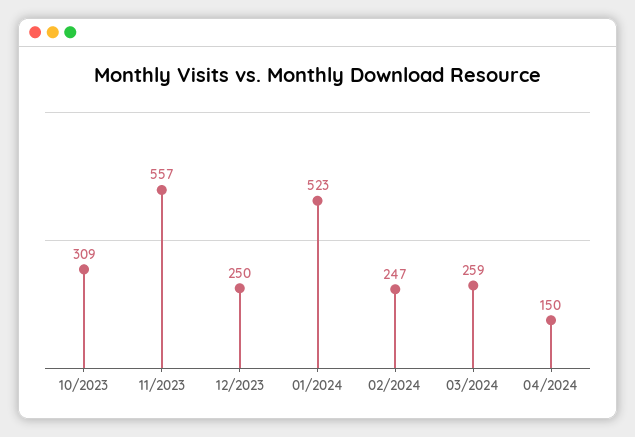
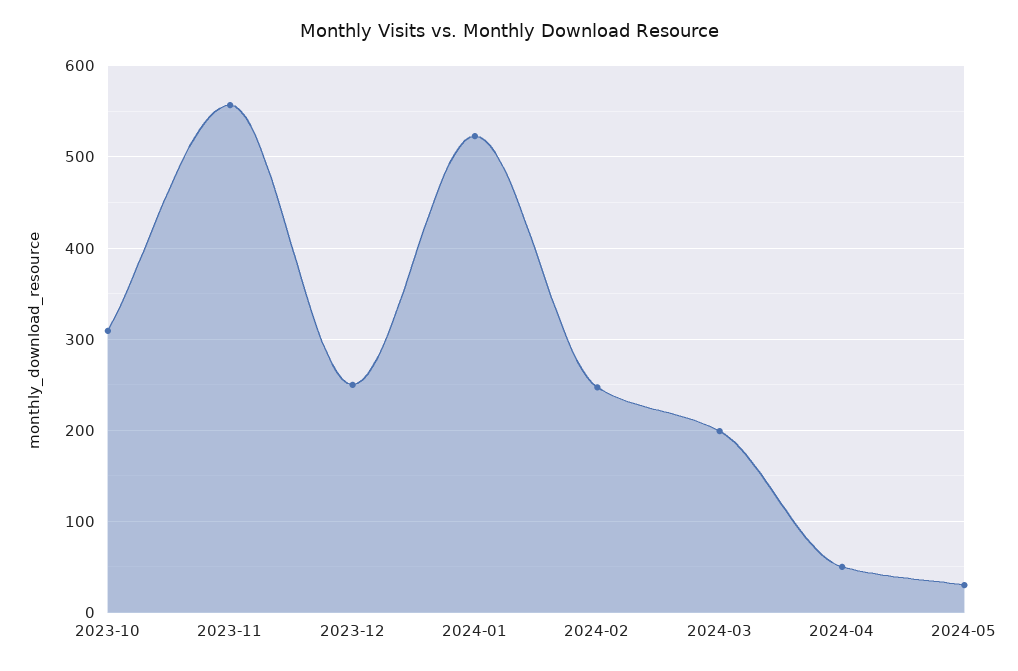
03/2024: 259 -> 200
04/2024: 150 -> 50
2024-05: none -> 30

